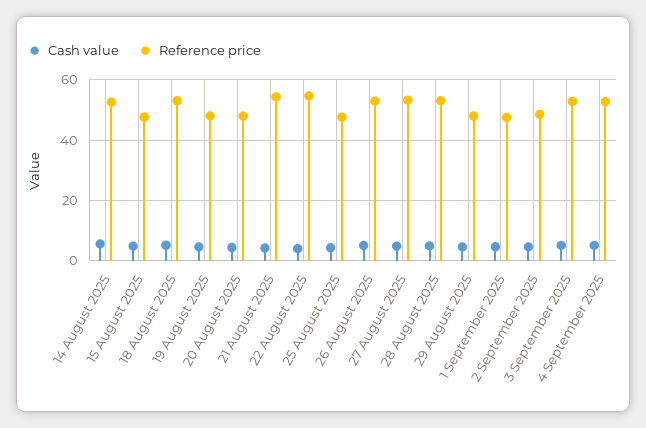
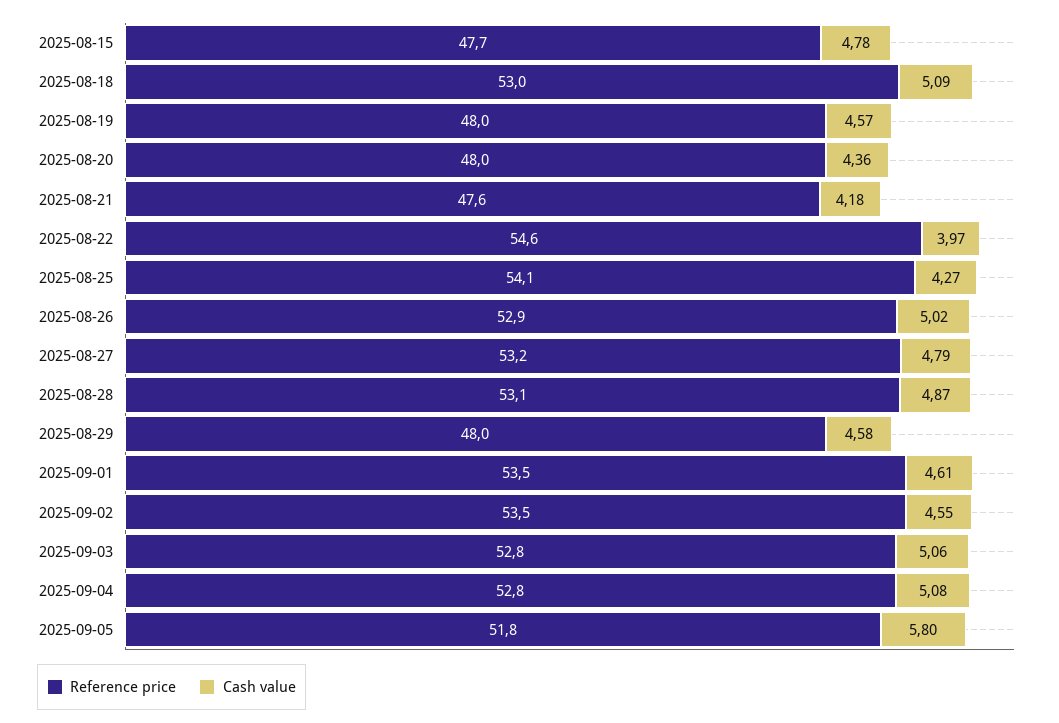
Cash value, 14 August 2025: 6 -> none
Reference price, 14 August 2025: 52 -> none
Reference price, 21 August 2025: 54 -> 47.6
Reference price, 25 August 2025: 48 -> 54.1
Reference price, 1 September 2025: 48 -> 53.5
Reference price, 2 September 2025: 48 -> 53.5
Reference price, 2025-09-05: none -> 51.8
Cash value, 2025-09-05: none -> 5.8

